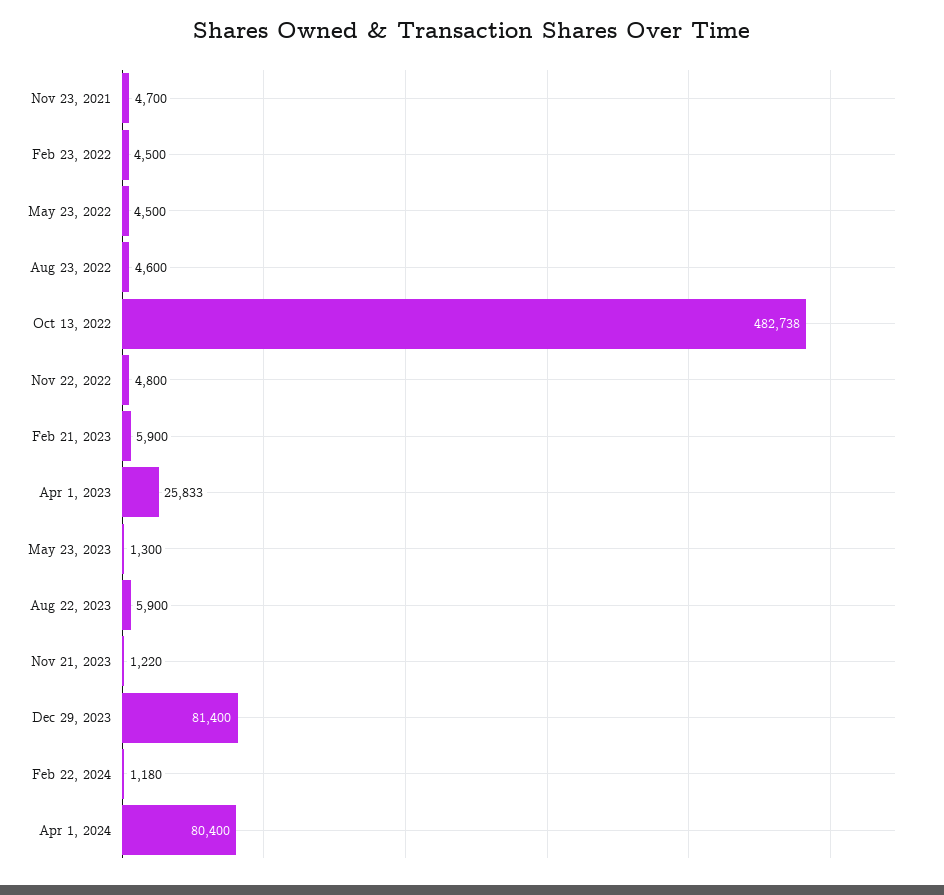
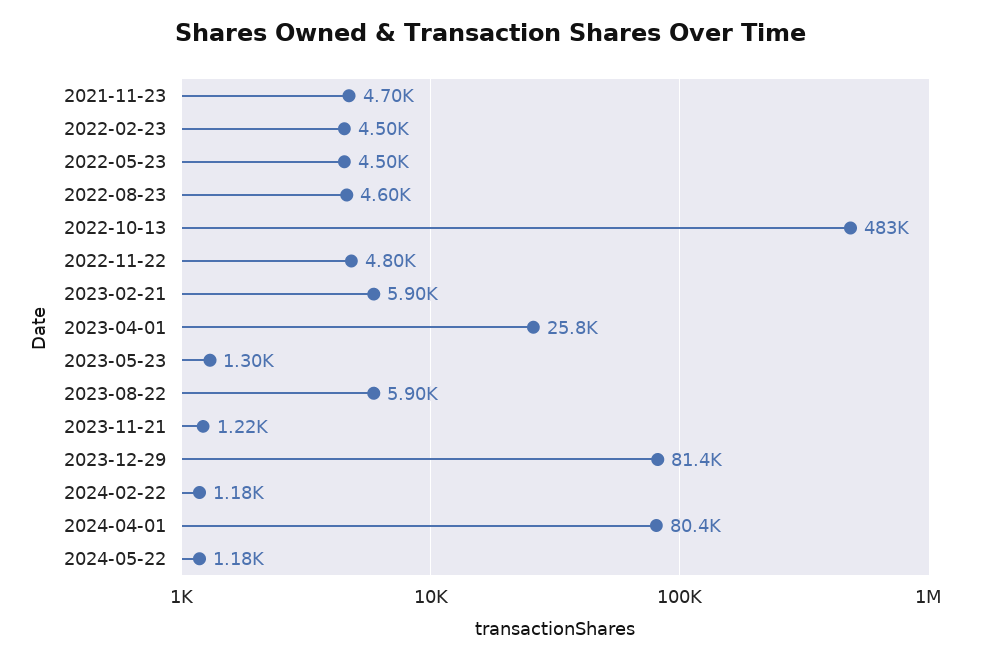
2024-05-22: none -> 1180

